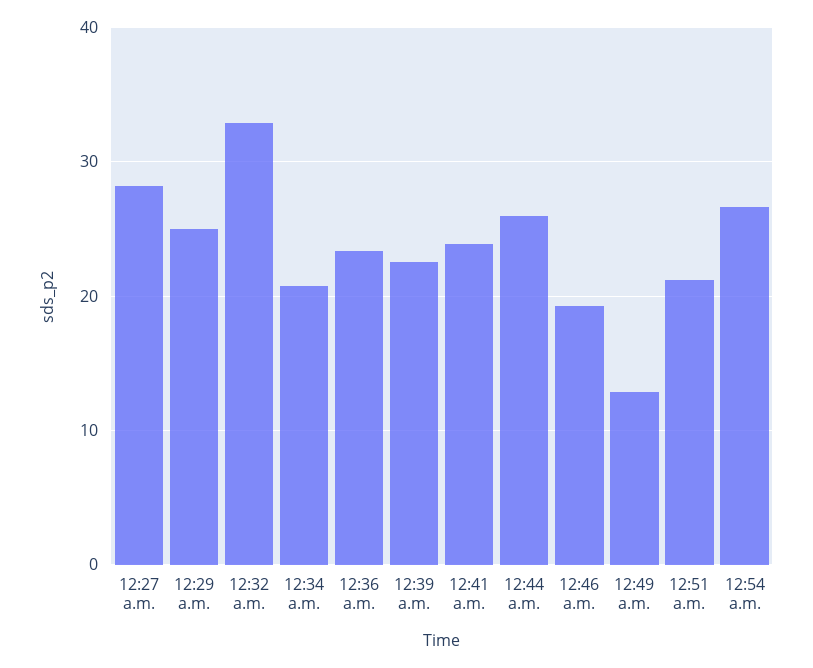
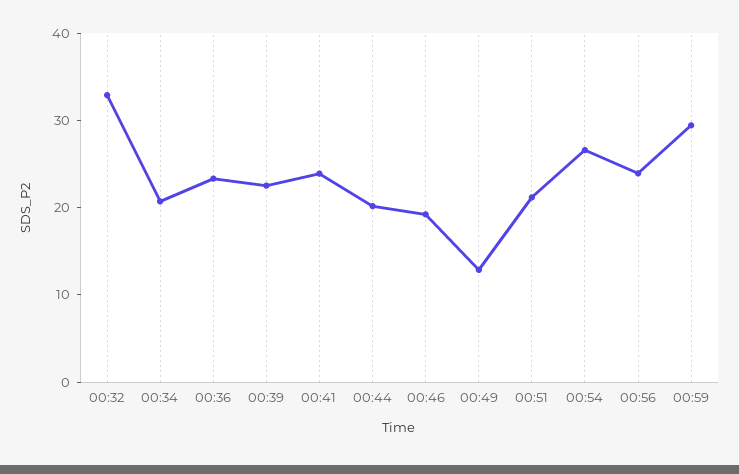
12:27 a.m.: 28 -> none
12:29 a.m.: 25 -> none
12:44 a.m.: 26 -> 20
00:56: none -> 24
00:59: none -> 30

